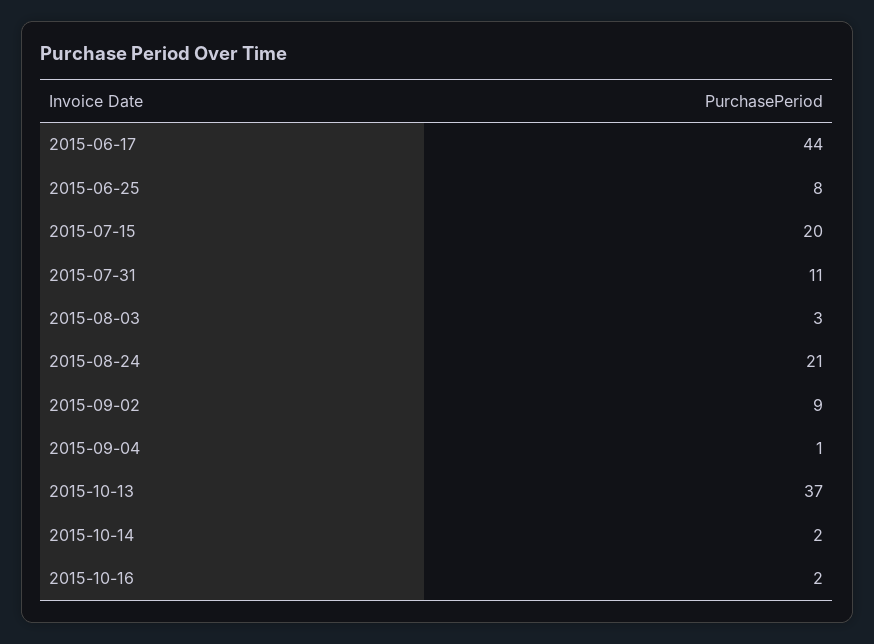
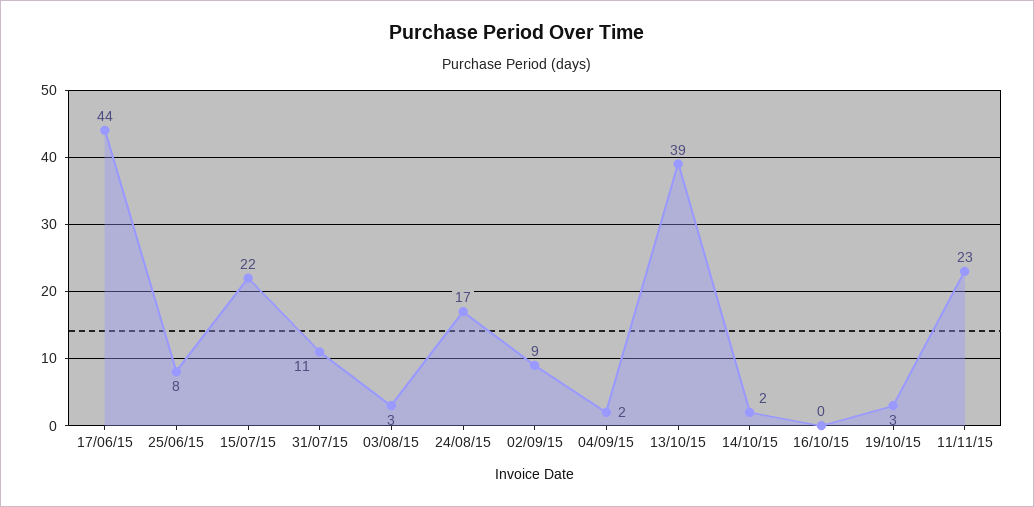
2015-07-15: 20 -> 22
2015-08-24: 21 -> 17
2015-09-04: 1 -> 2
2015-10-13: 37 -> 39
2015-10-16: 2 -> 0
19/10/15: none -> 3
11/11/15: none -> 23

